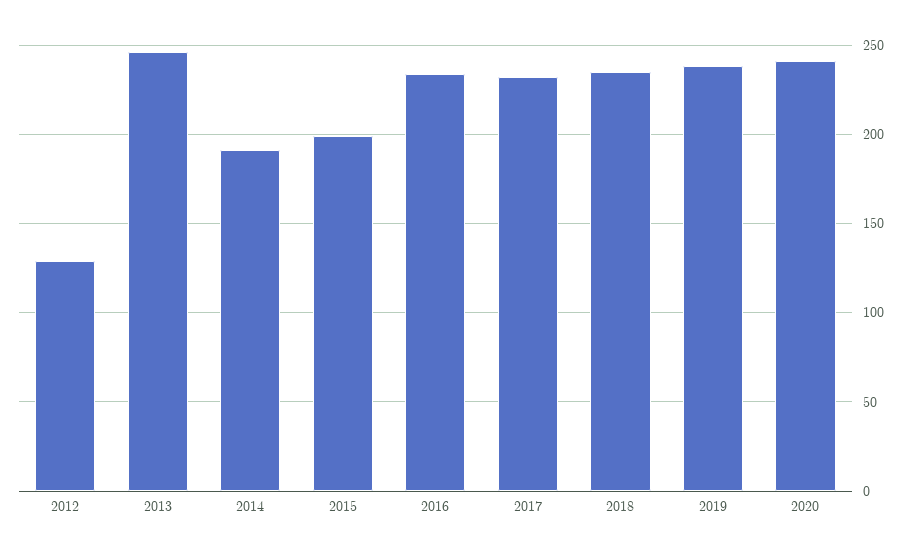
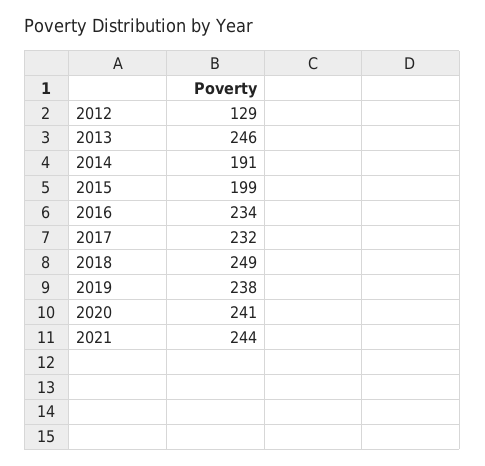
2018: 235 -> 249
2021: none -> 244

